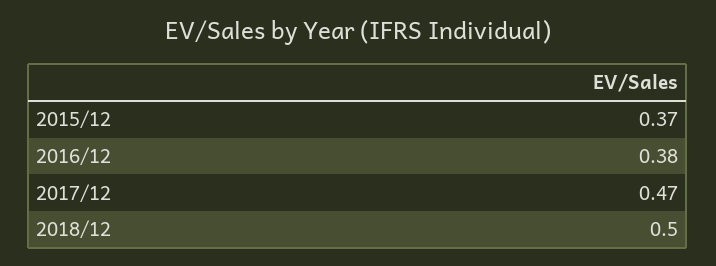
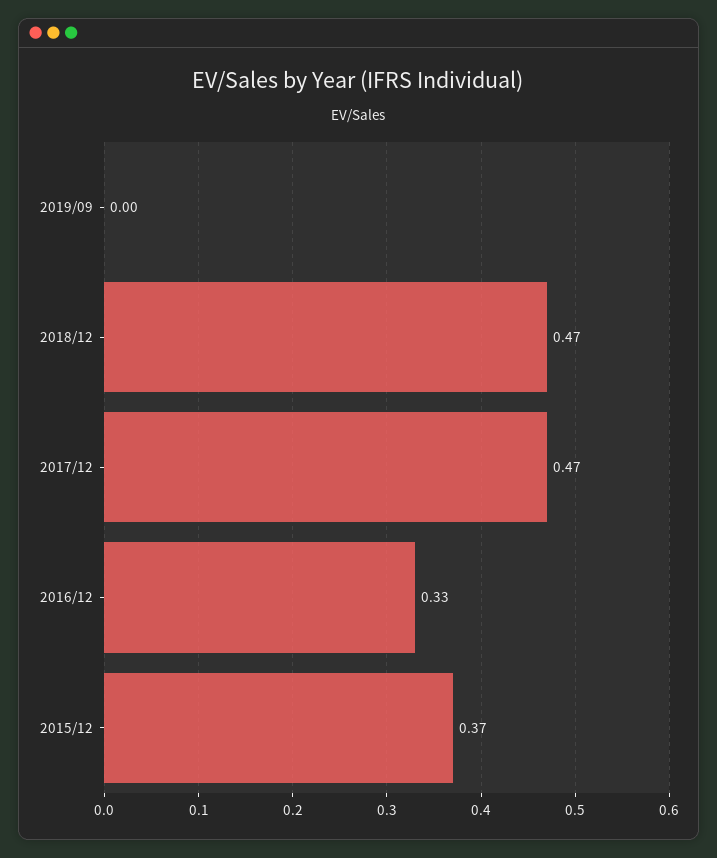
2016/12: 0.38 -> 0.33
2018/12: 0.5 -> 0.47
2019/09: none -> 0

